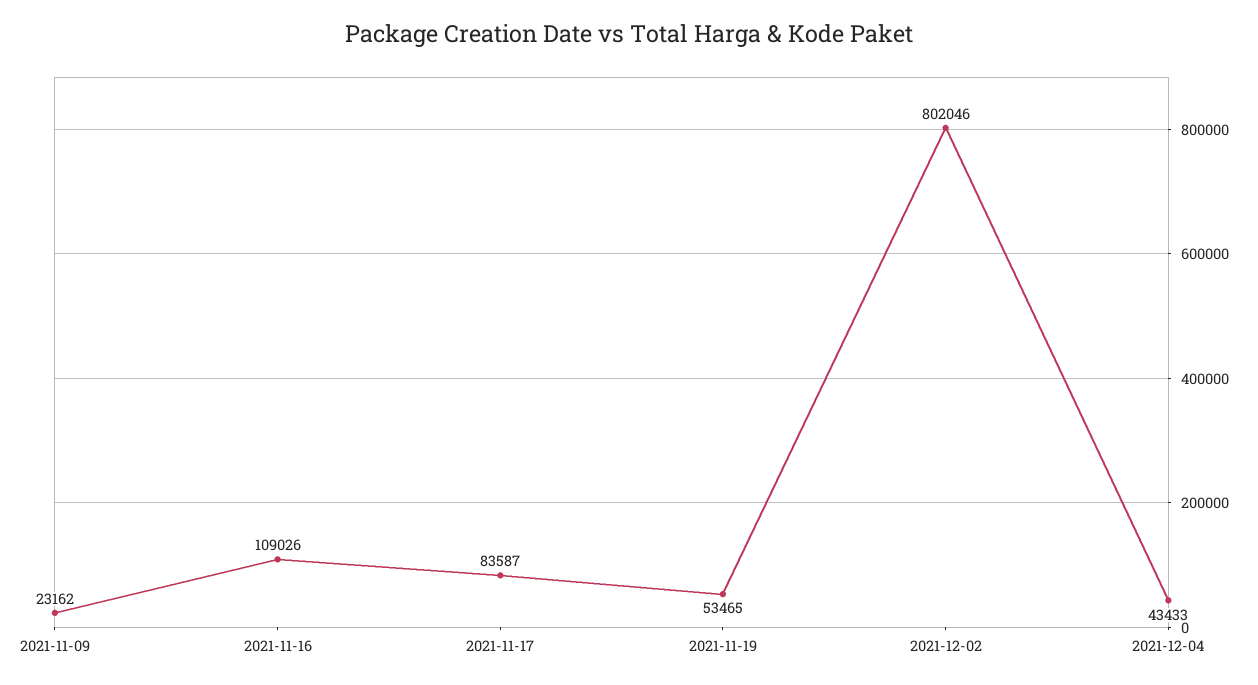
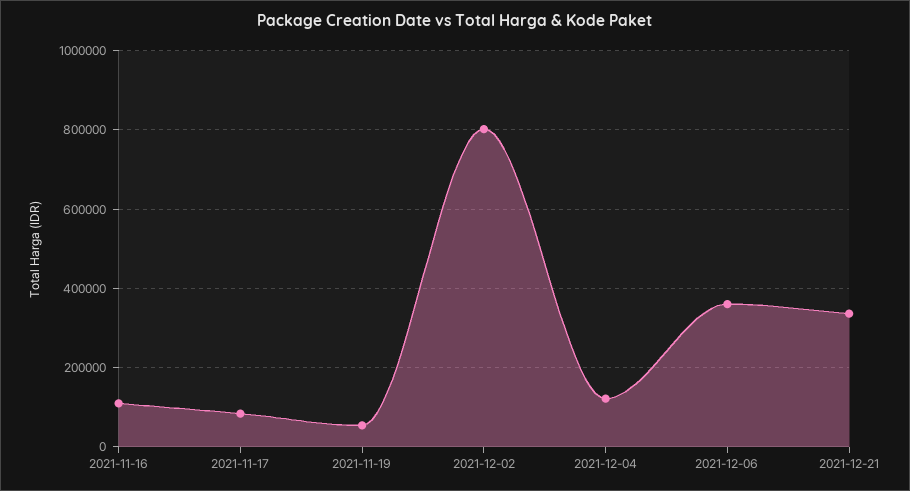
2021-11-09: 23162 -> none
2021-12-04: 43433 -> 120000
2021-12-06: none -> 360000
2021-12-21: none -> 340000

